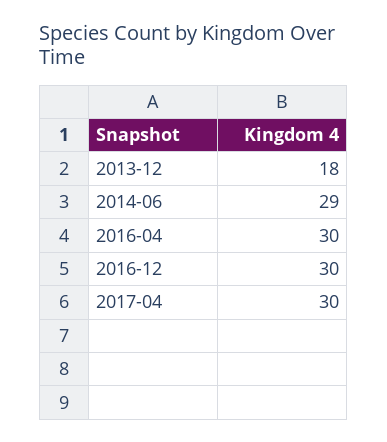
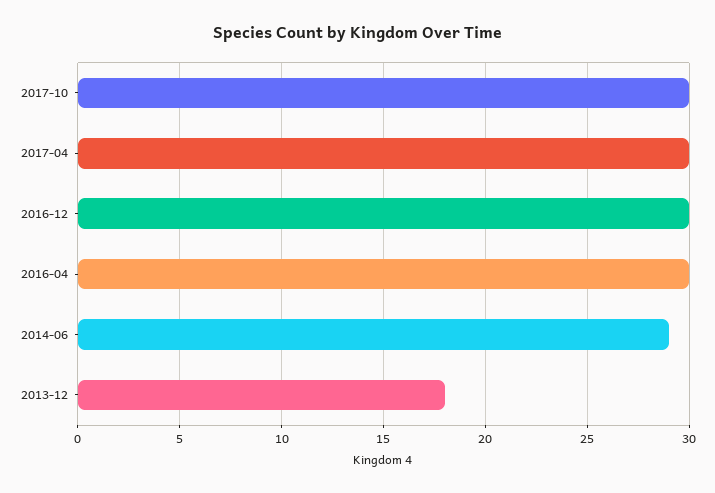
2017-10: none -> 30

